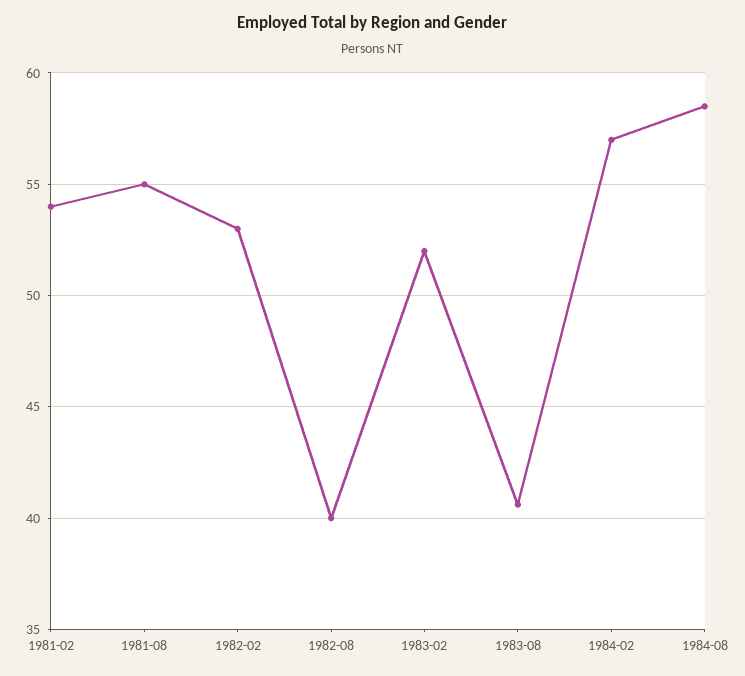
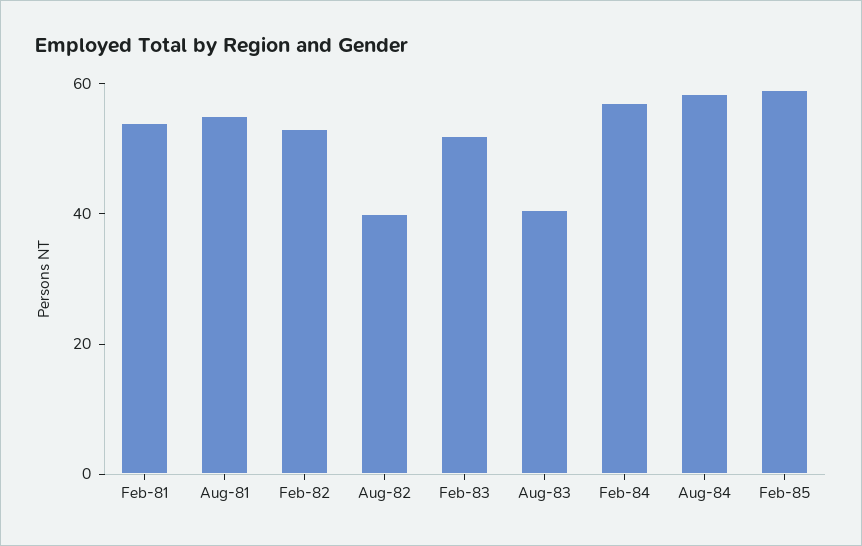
Feb-85: none -> 60

